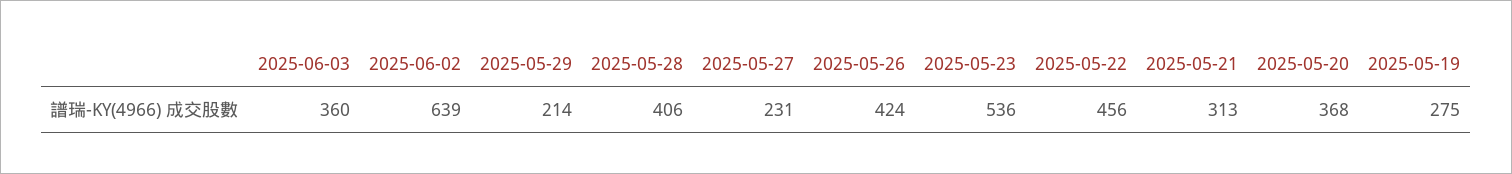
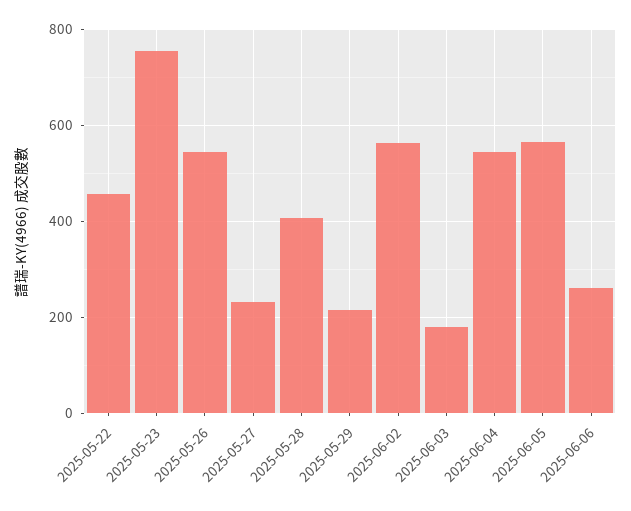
2025-06-03: 360 -> 180
2025-06-02: 639 -> 560
2025-05-26: 424 -> 540
2025-05-23: 536 -> 760
2025-05-21: 313 -> none
2025-05-20: 368 -> none
2025-05-19: 275 -> none
2025-06-04: none -> 540
2025-06-05: none -> 560
2025-06-06: none -> 260

